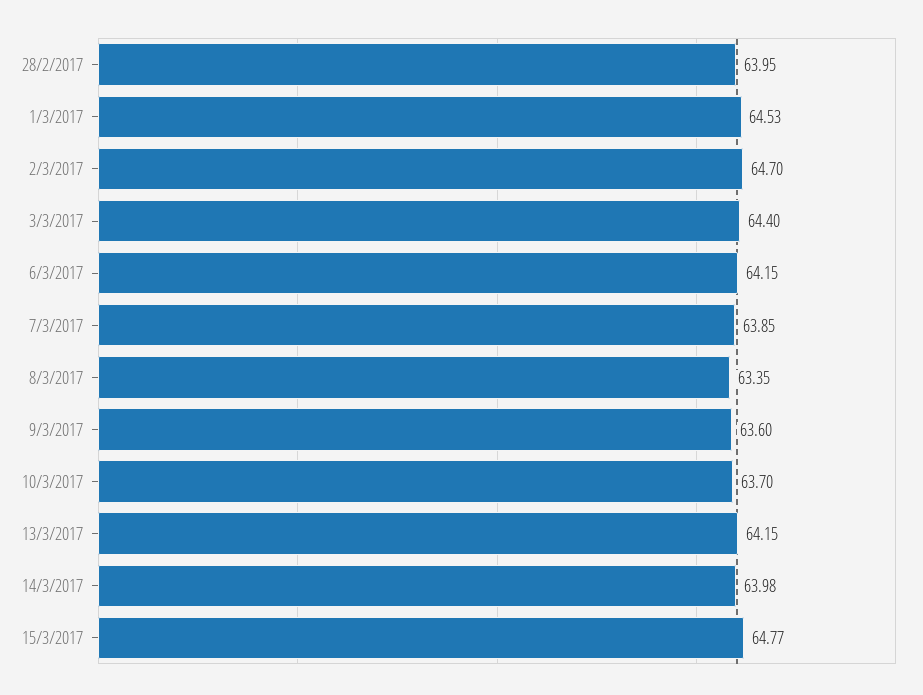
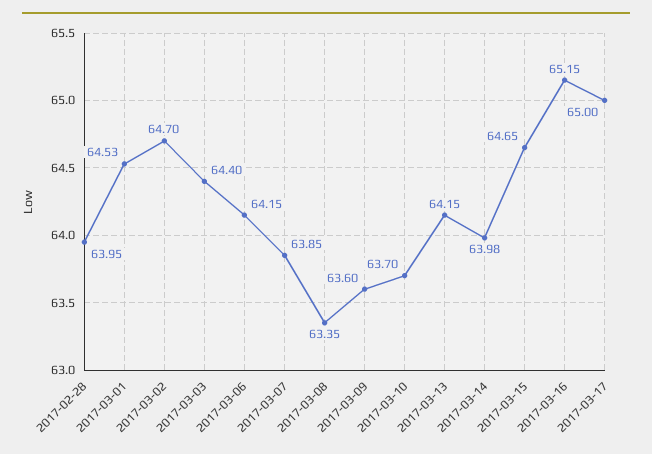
15/3/2017: 64.77 -> 64.65
2017-03-16: none -> 65.15
2017-03-17: none -> 65

